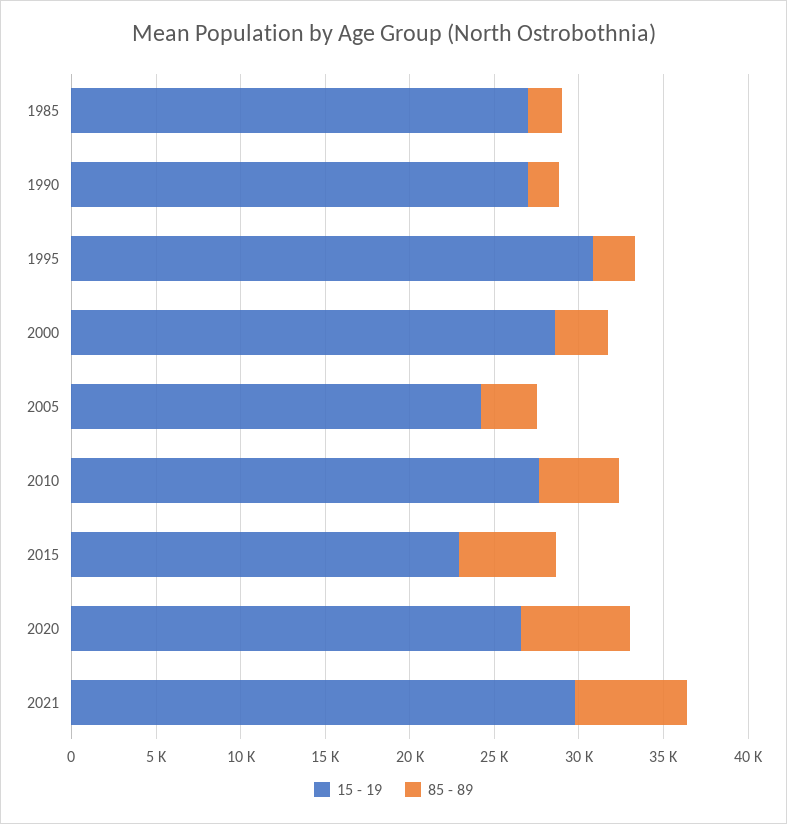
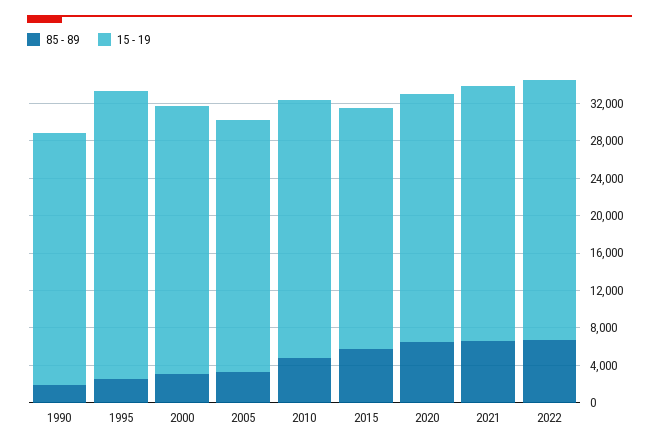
15 - 19, 1985: 27000 -> none
85 - 89, 1985: 2000 -> none
15 - 19, 2005: 24000 -> 27000
15 - 19, 2015: 23000 -> 26000
15 - 19, 2021: 30000 -> 27000
85 - 89, 2022: none -> 7000
15 - 19, 2022: none -> 28000

